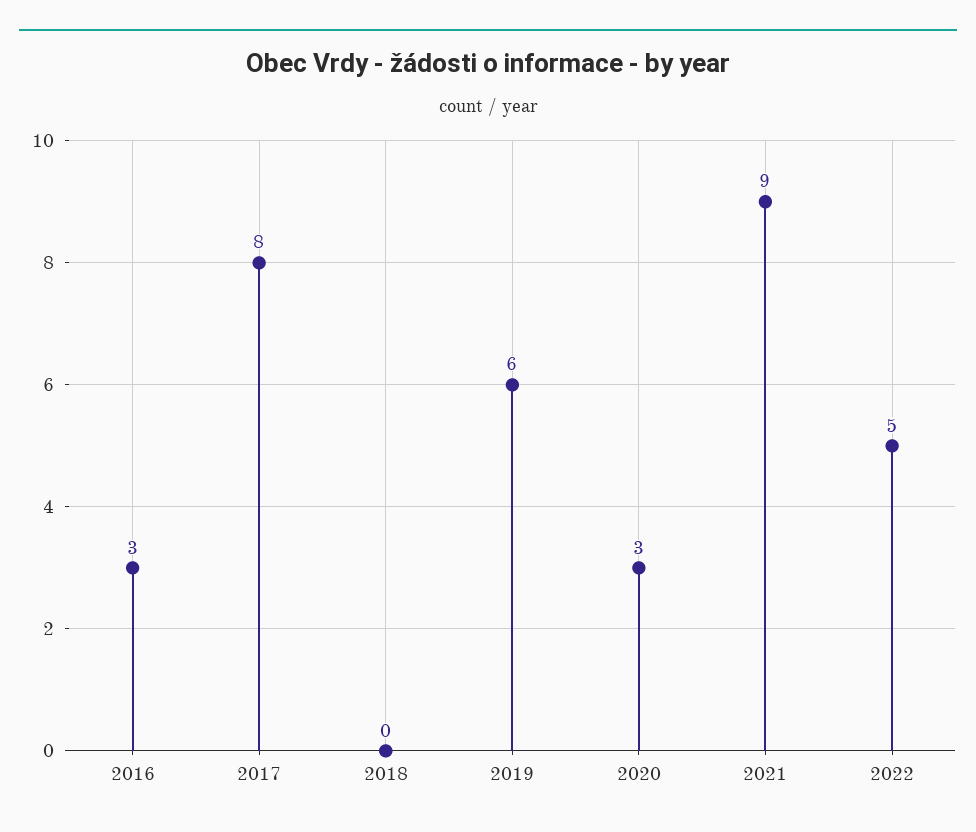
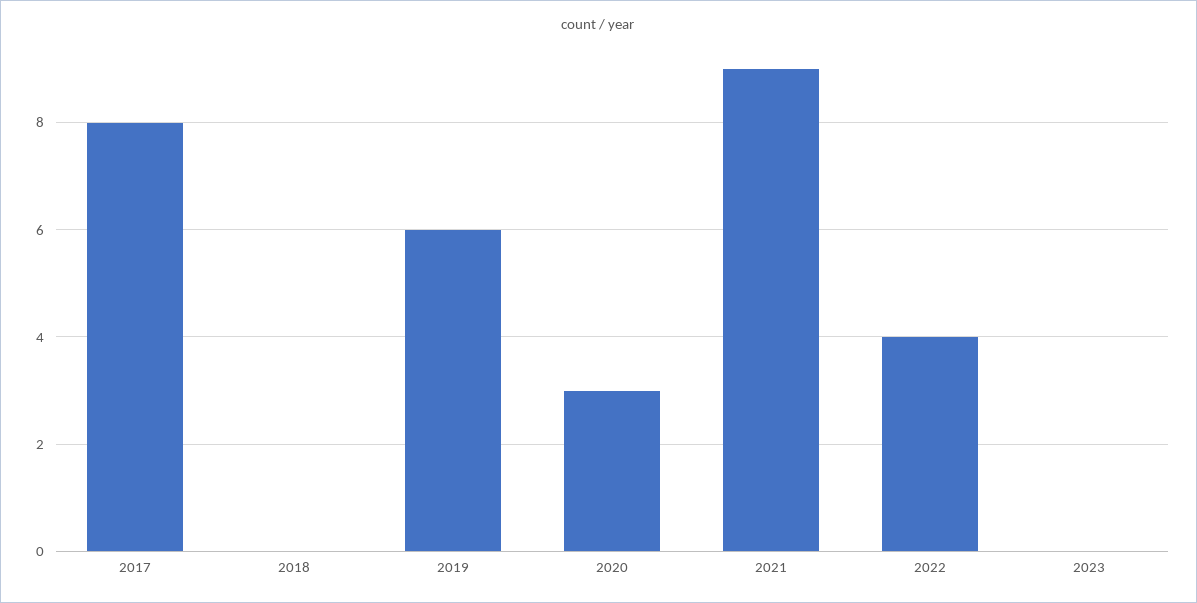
2016: 3 -> none
2022: 5 -> 4
2023: none -> 0

